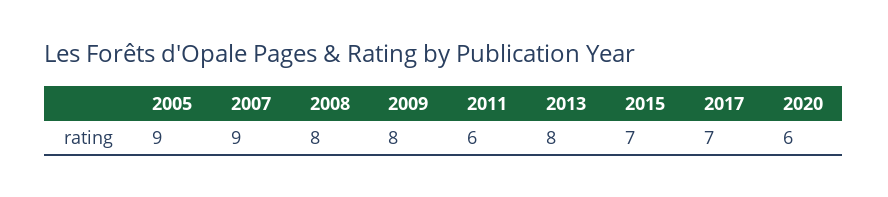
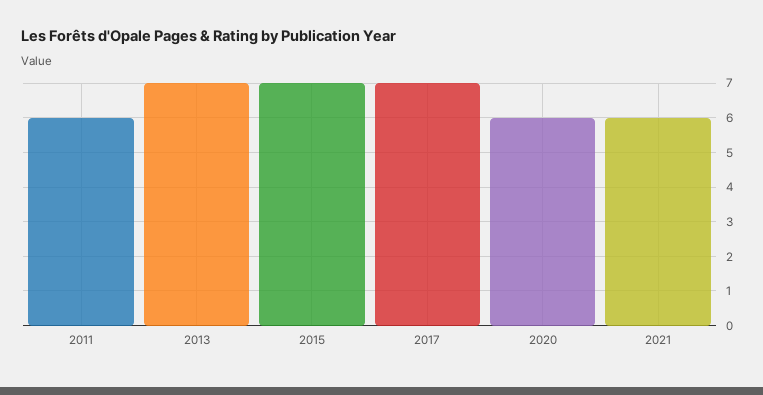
2005: 9 -> none
2007: 9 -> none
2008: 8 -> none
2009: 8 -> none
2013: 8 -> 7
2021: none -> 6

